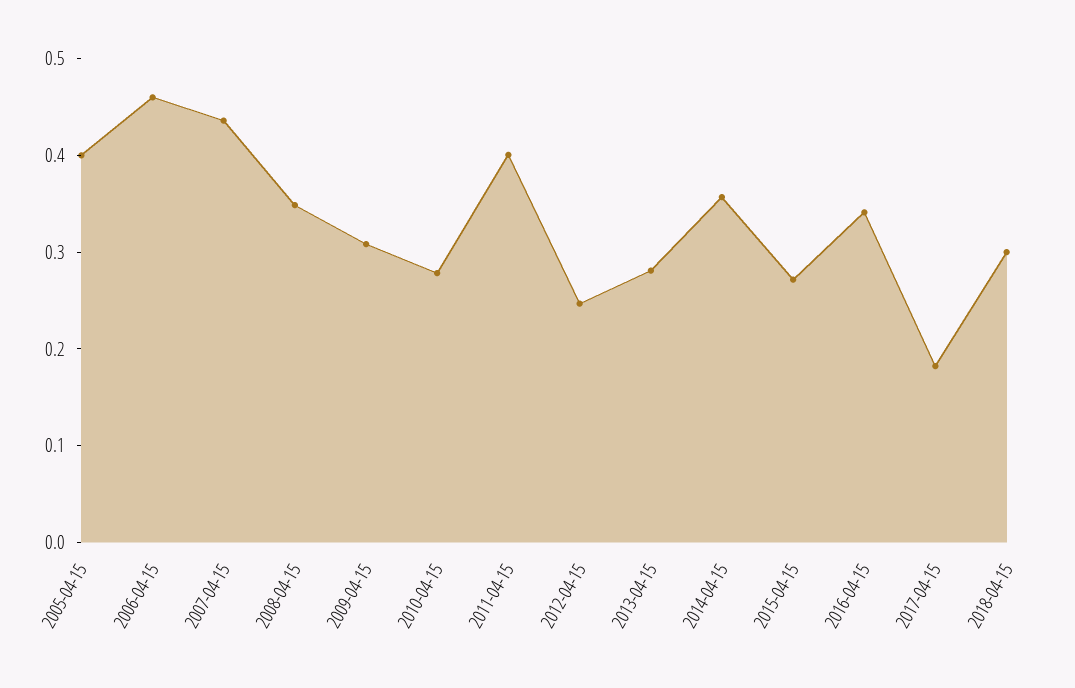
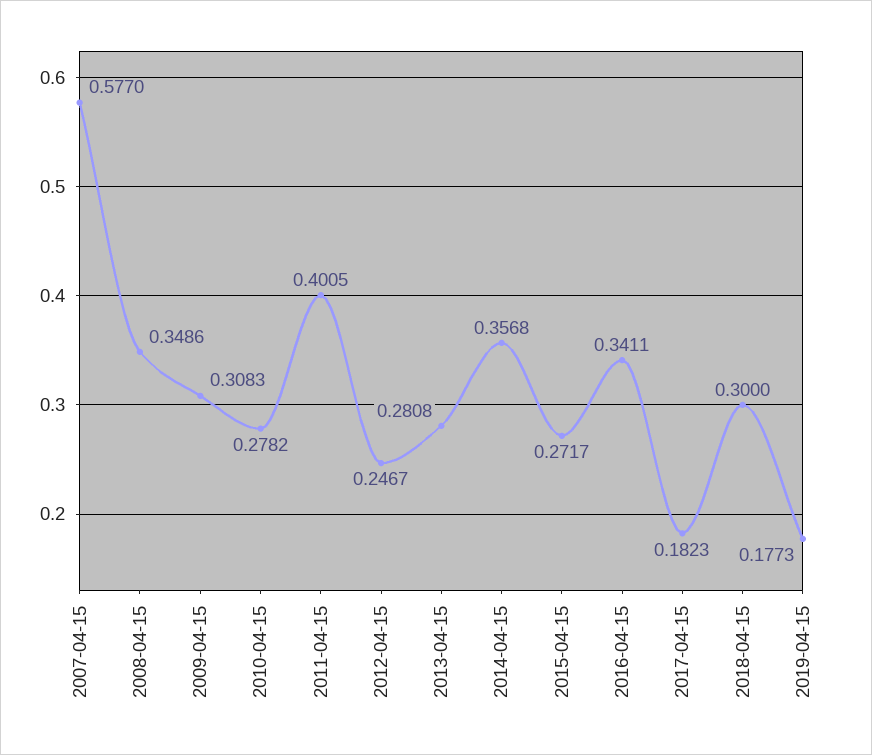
2005-04-15: 0.4 -> none
2006-04-15: 0.46 -> none
2007-04-15: 0.44 -> 0.577
2019-04-15: none -> 0.1773

